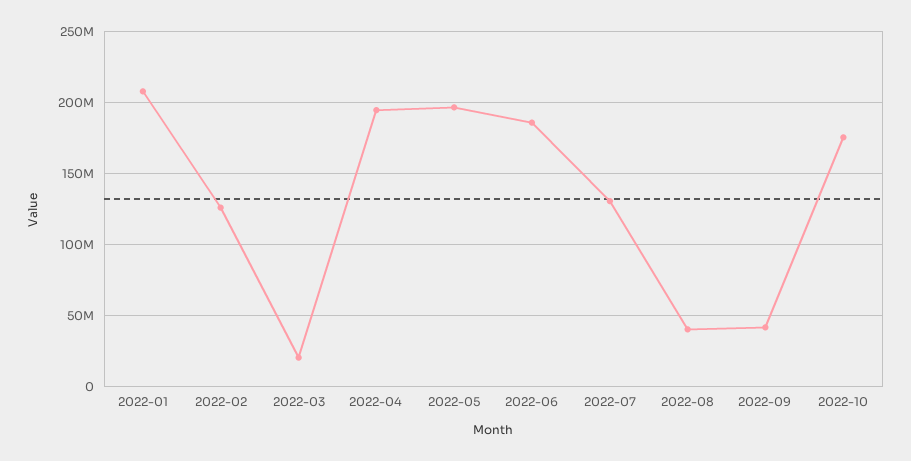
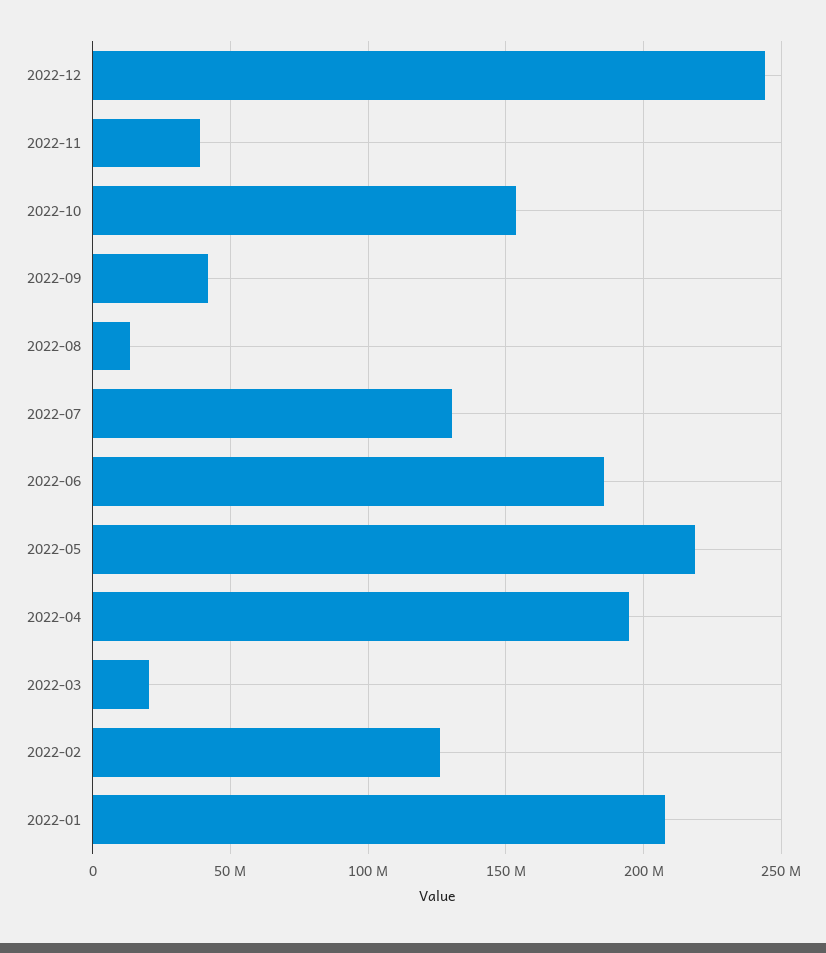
2022-05: 195000000 -> 220000000
2022-08: 40000000 -> 15000000
2022-10: 175000000 -> 155000000
2022-12: none -> 245000000
2022-11: none -> 40000000

